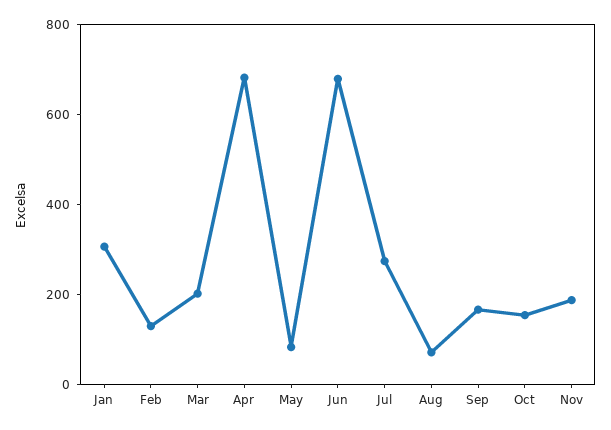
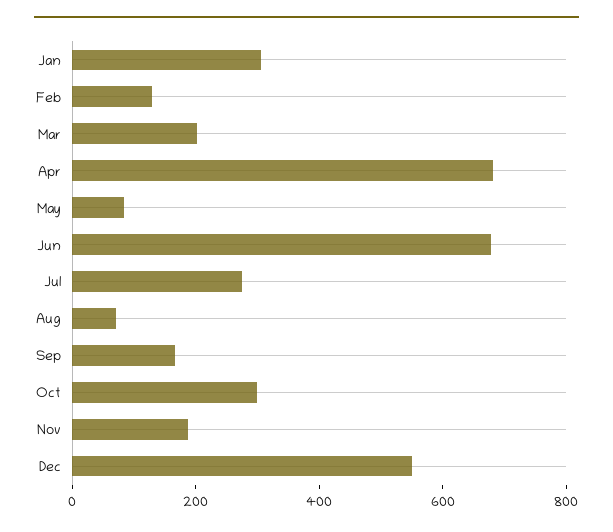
Oct: 150 -> 300
Dec: none -> 550

